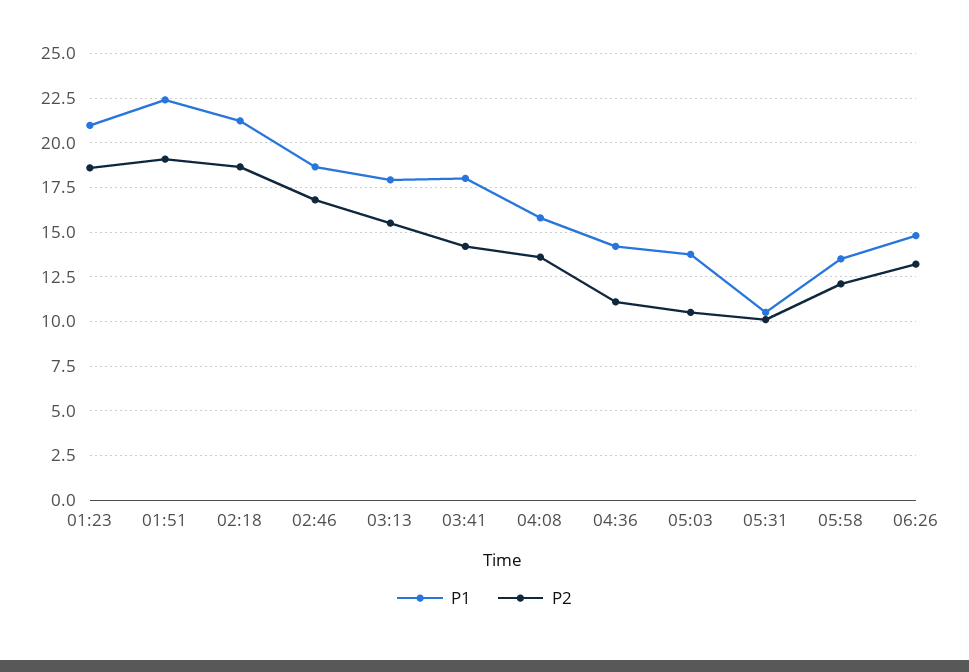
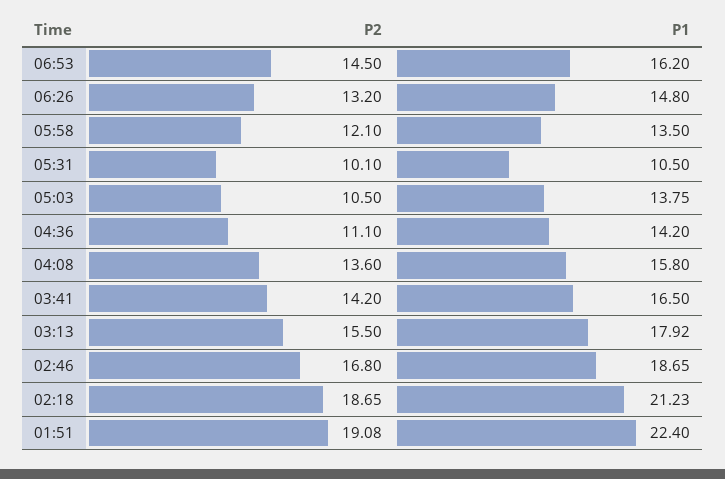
P1, 01:23: 21 -> none
P2, 01:23: 18.5 -> none
P1, 03:41: 18 -> 16.5
P2, 06:53: none -> 14.5
P1, 06:53: none -> 16.2

